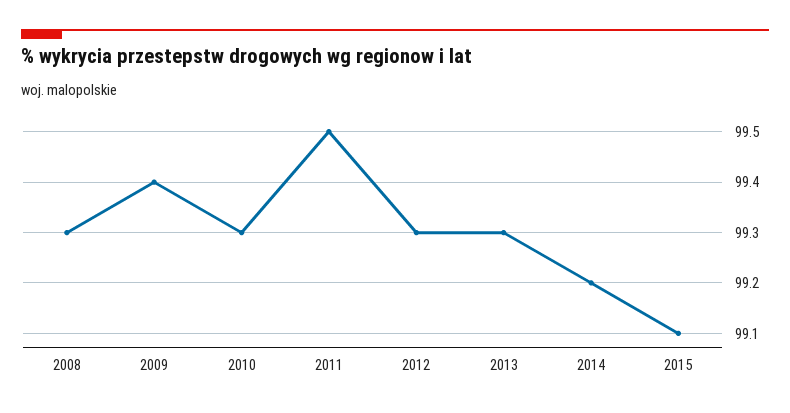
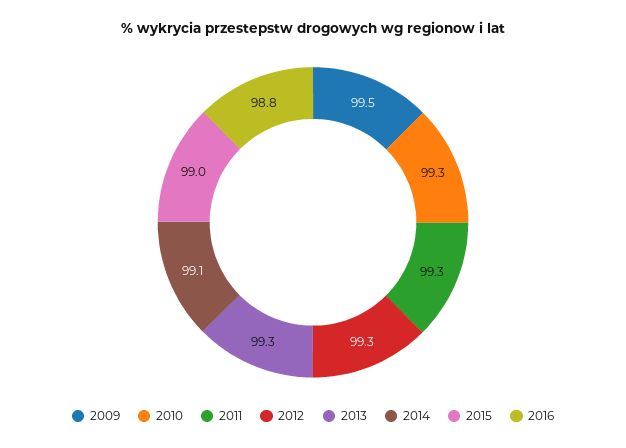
2008: 99.3 -> none
2009: 99.4 -> 99.5
2011: 99.5 -> 99.3
2014: 99.2 -> 99.1
2015: 99.1 -> 99
2016: none -> 98.8

